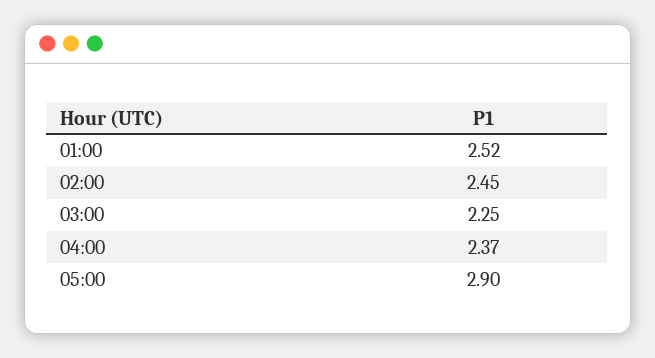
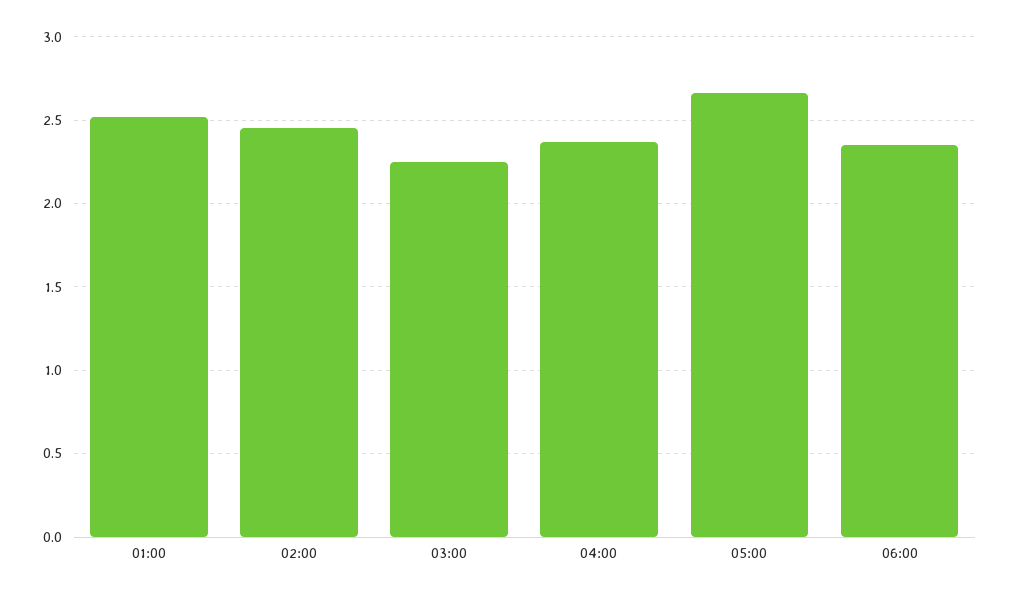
05:00: 2.9 -> 2.65
06:00: none -> 2.35

